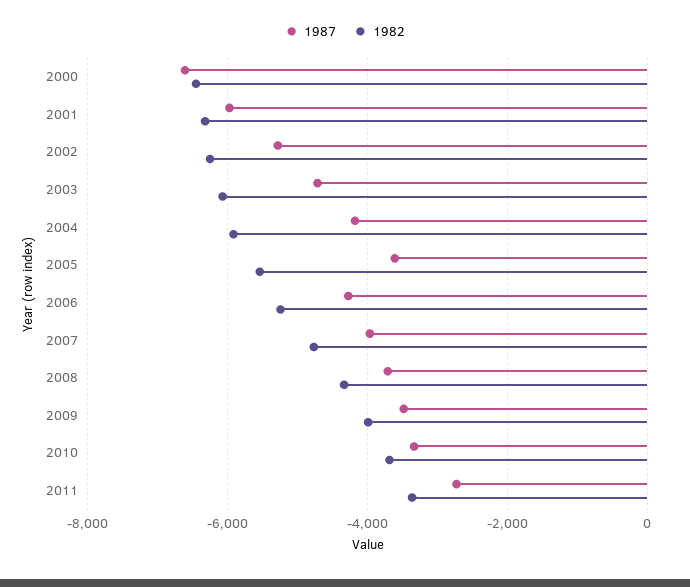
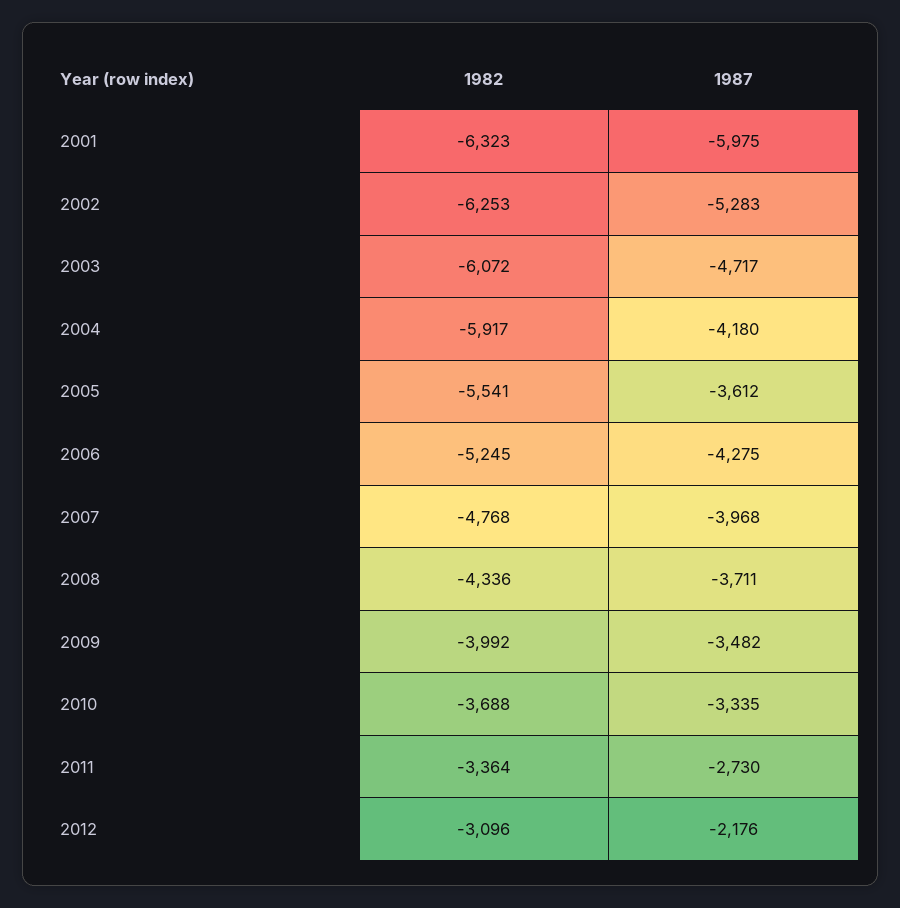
1987, 2000: -6600 -> none
1982, 2000: -6400 -> none
1982, 2012: none -> -3096
1987, 2012: none -> -2176

